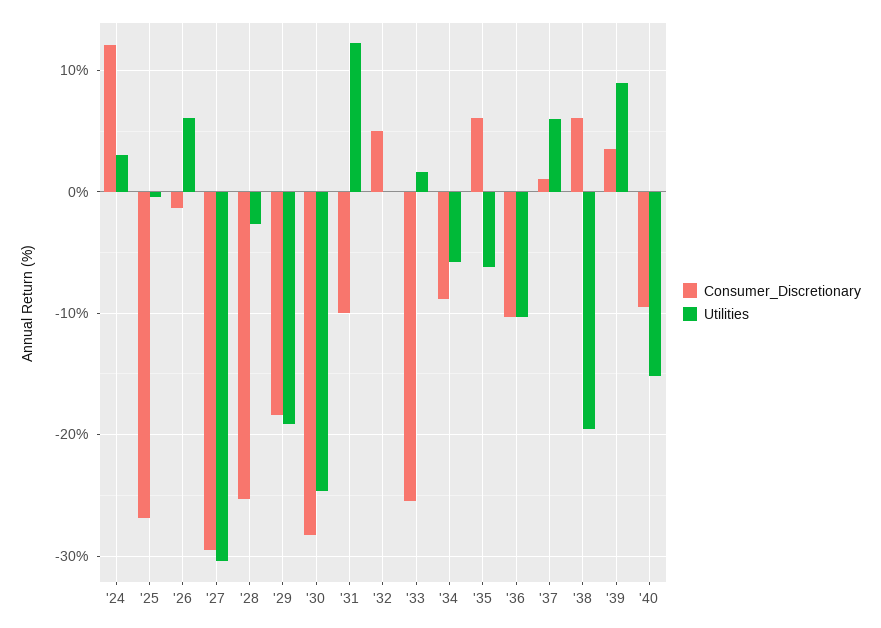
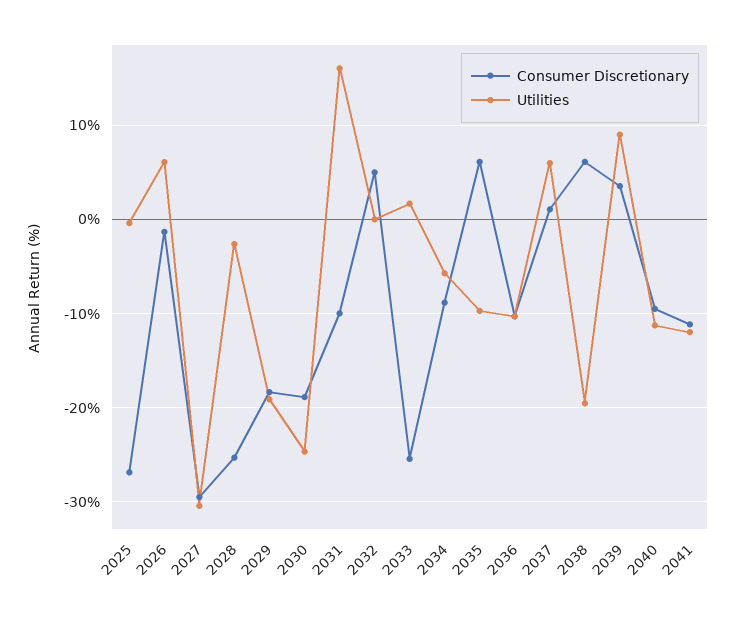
Consumer_Discretionary, '24: 12 -> none
Utilities, '24: 3 -> none
Consumer_Discretionary, '30: -28 -> -19
Utilities, '31: 12 -> 16
Utilities, '35: -6 -> -10
Utilities, '40: -15 -> -11
Consumer_Discretionary, 2041: none -> -11
Utilities, 2041: none -> -12

